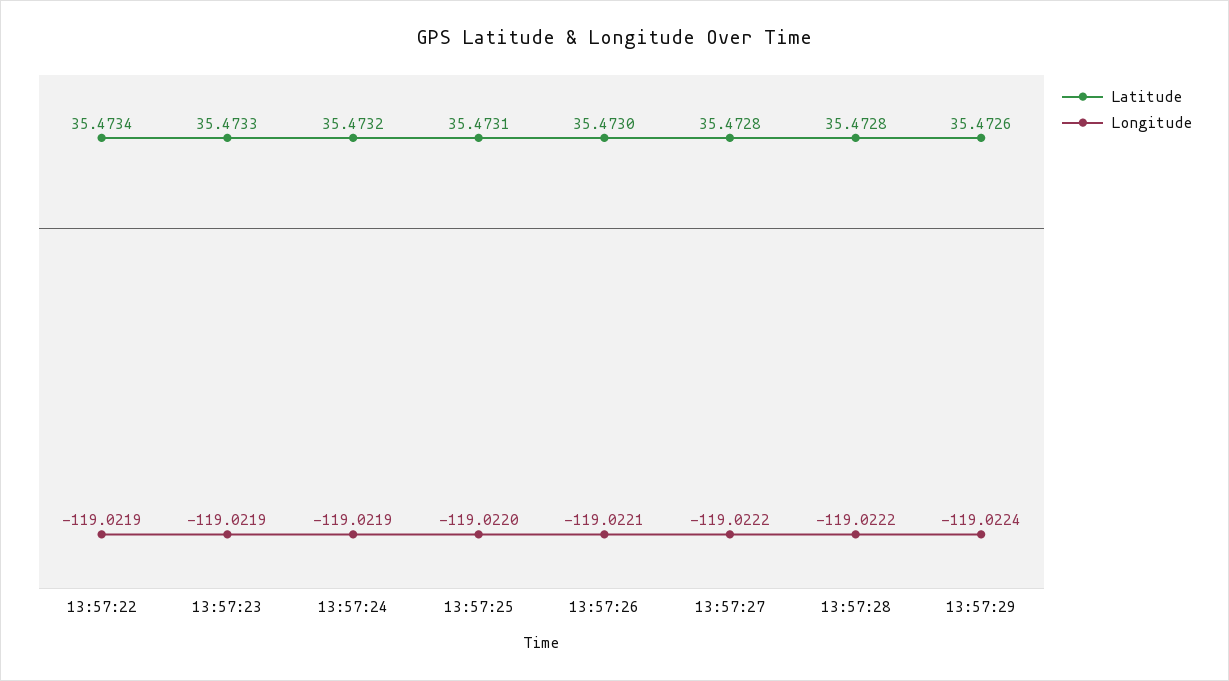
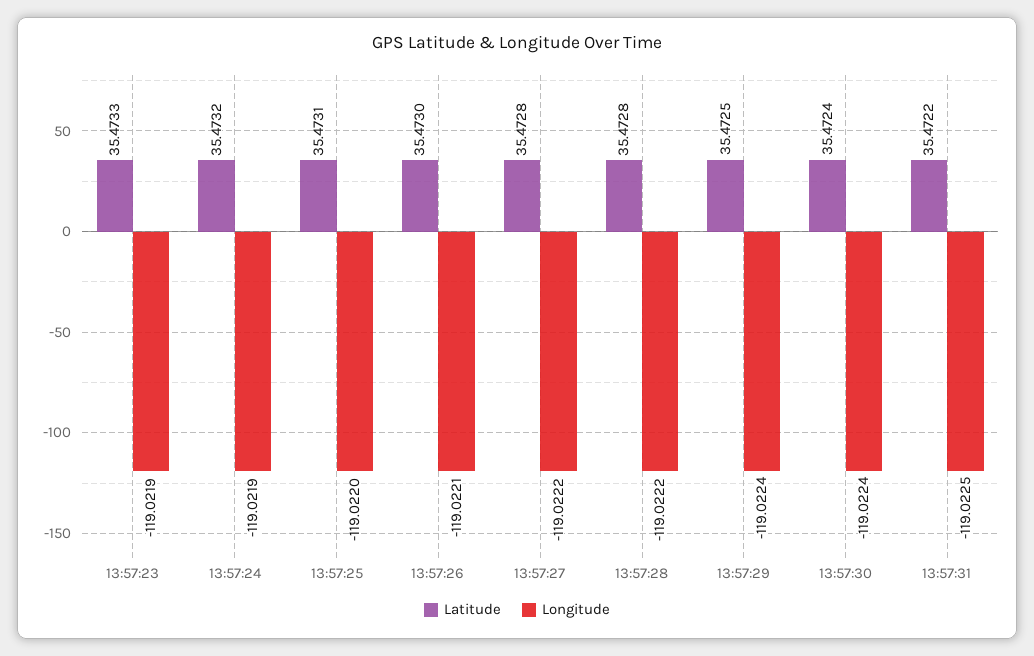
Latitude, 13:57:22: 35.4734 -> none
Longitude, 13:57:22: -119.0219 -> none
Latitude, 13:57:29: 35.4726 -> 35.4725
Latitude, 13:57:30: none -> 35.4724
Longitude, 13:57:30: none -> -119.0224
Latitude, 13:57:31: none -> 35.4722
Longitude, 13:57:31: none -> -119.0225

